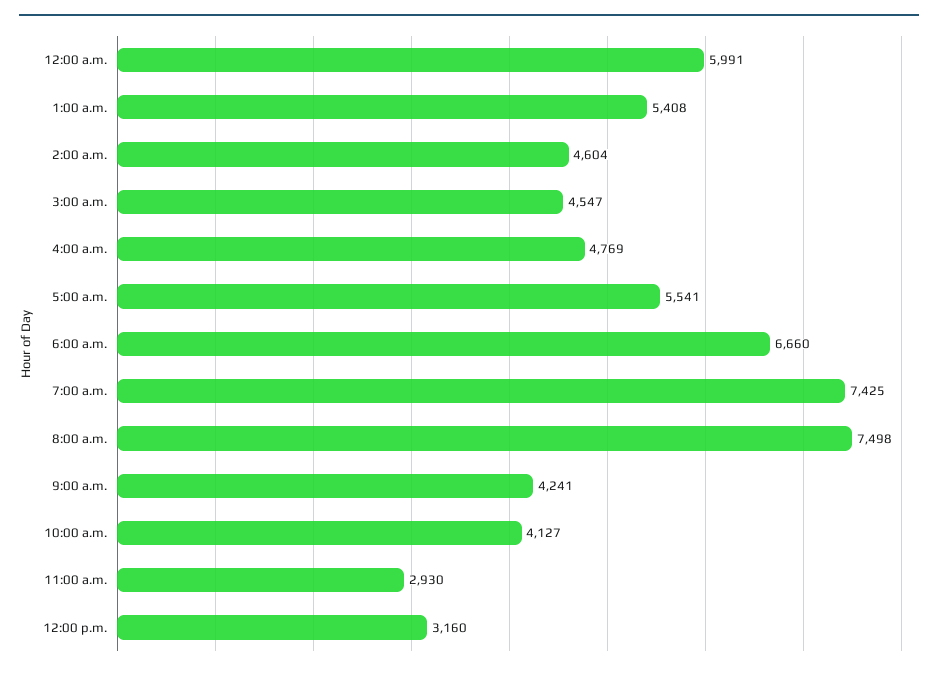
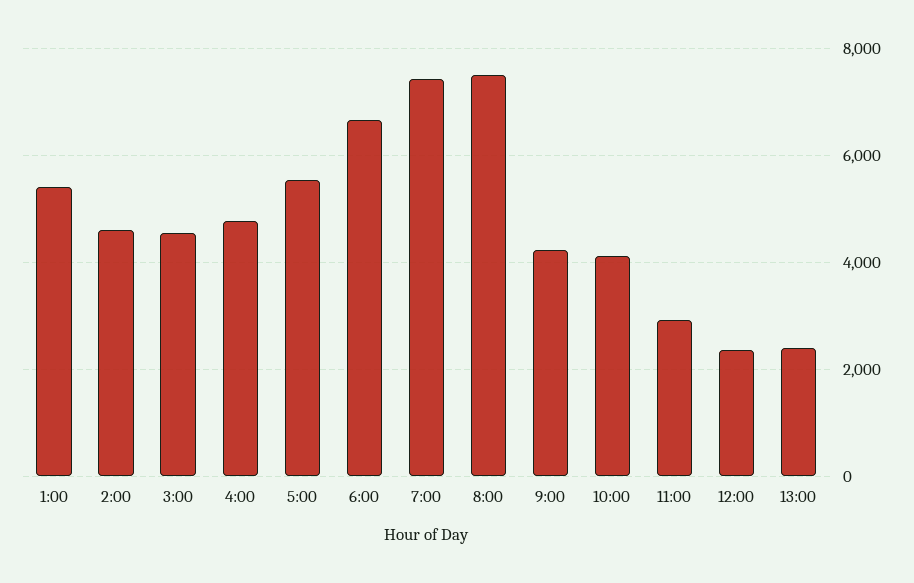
12:00 a.m.: 5991 -> none
12:00 p.m.: 3160 -> 2400
13:00: none -> 2400

